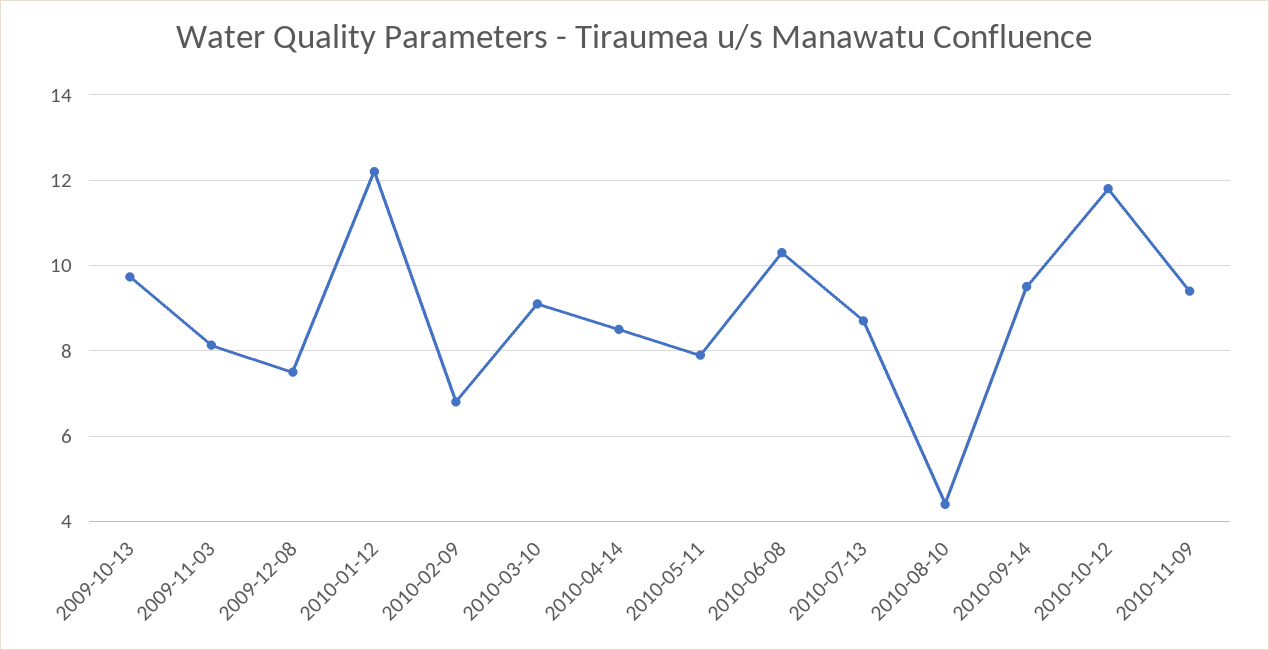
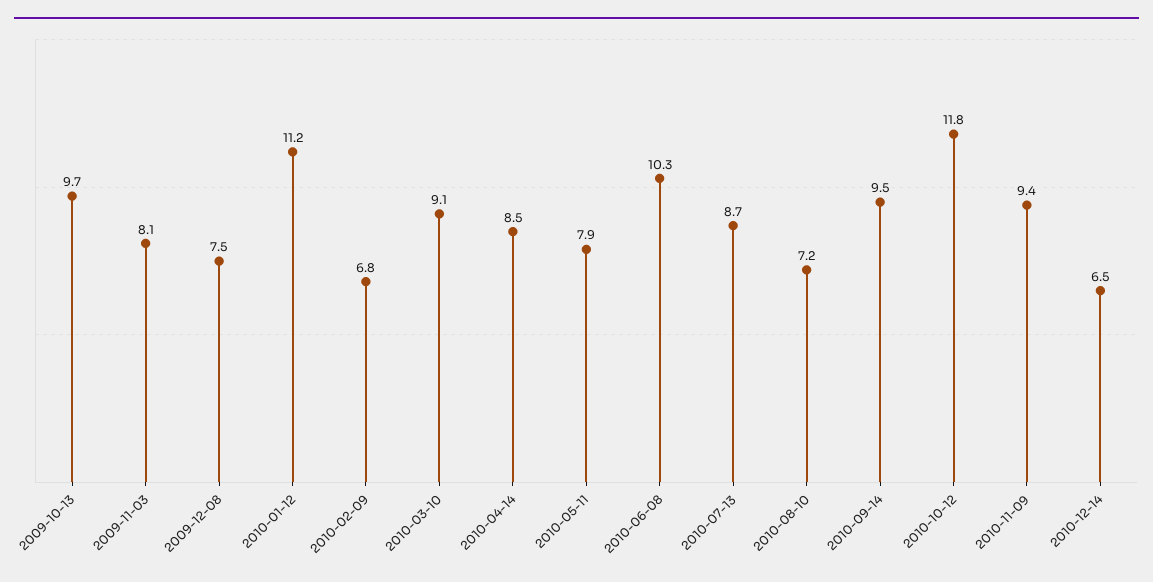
2010-01-12: 12.2 -> 11.2
2010-08-10: 4.4 -> 7.2
2010-12-14: none -> 6.5

